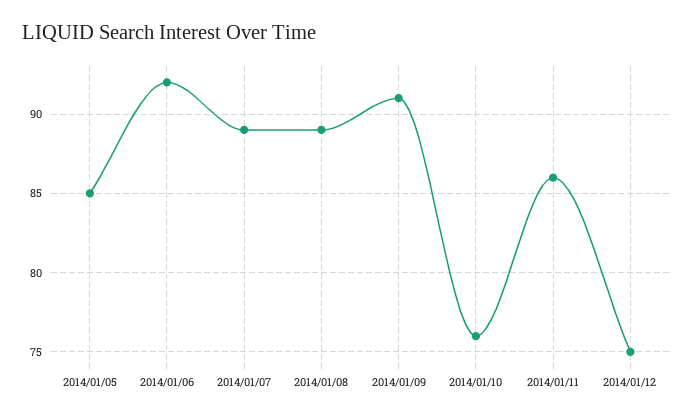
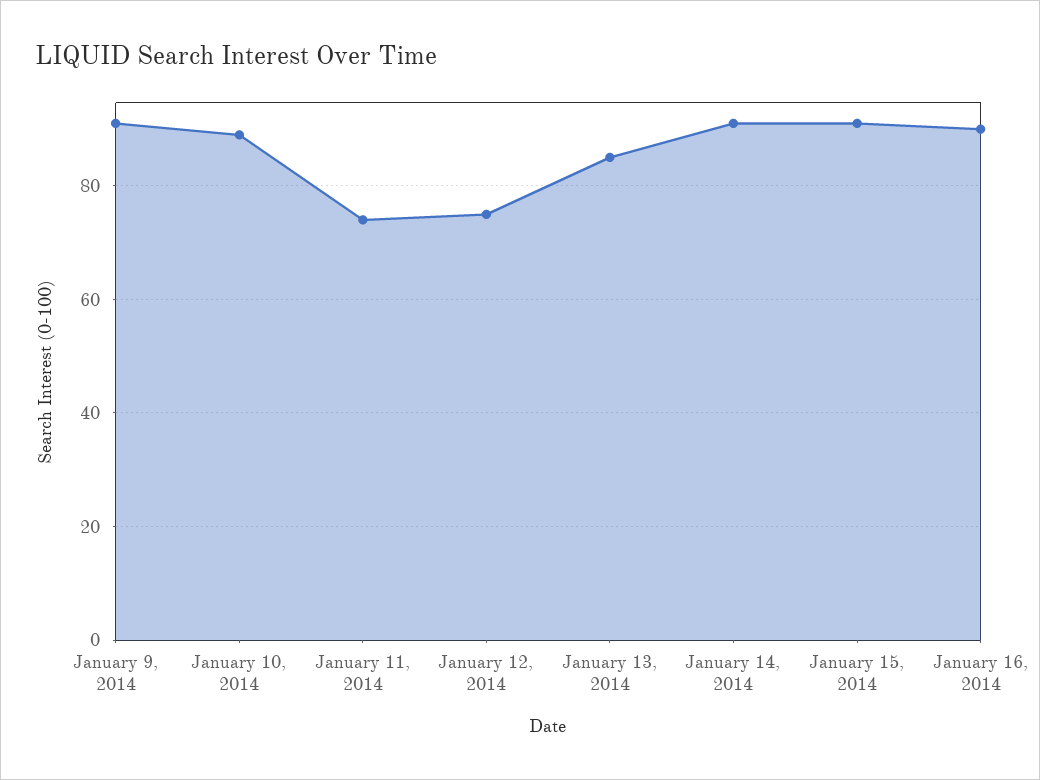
2014/01/05: 85 -> none
2014/01/06: 92 -> none
2014/01/07: 89 -> none
2014/01/08: 89 -> none
2014/01/10: 76 -> 90
2014/01/11: 86 -> 75
January 13, 2014: none -> 85
January 14, 2014: none -> 90
January 15, 2014: none -> 90
January 16, 2014: none -> 90

